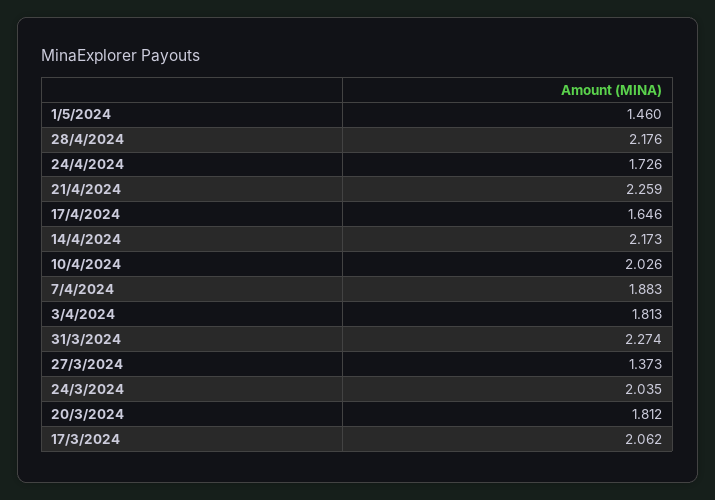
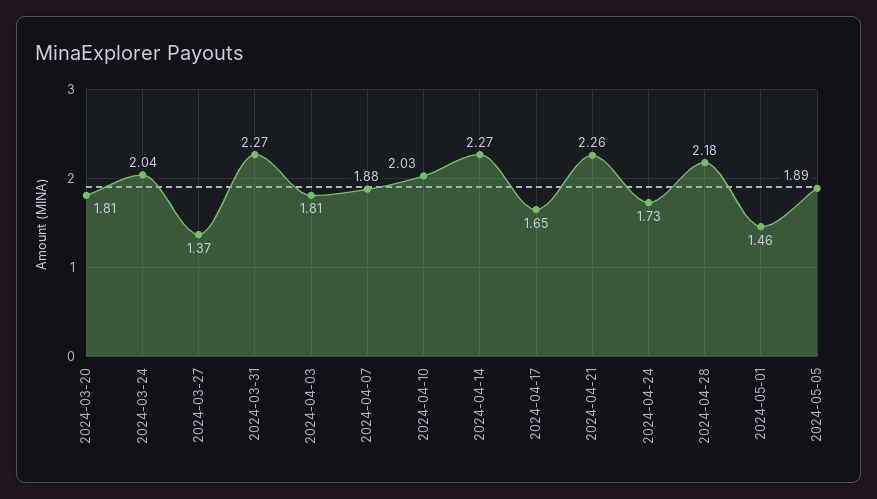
14/4/2024: 2.173 -> 2.27
17/3/2024: 2.062 -> none
2024-05-05: none -> 1.89

